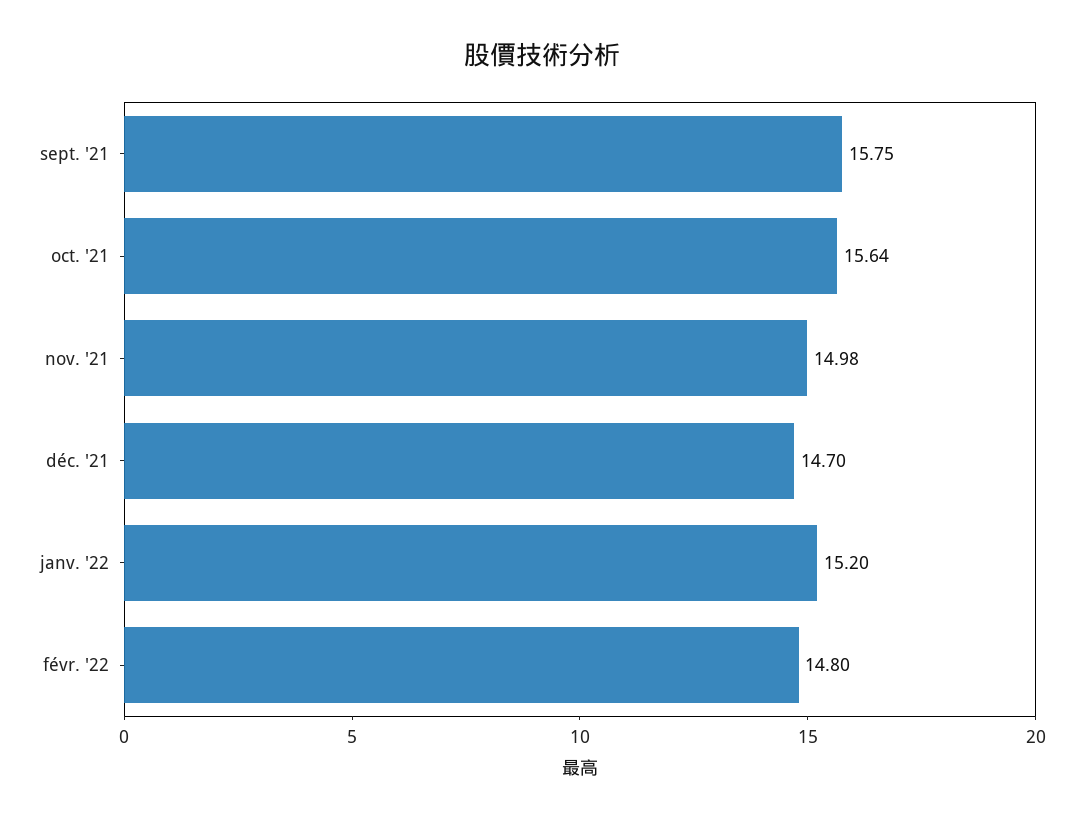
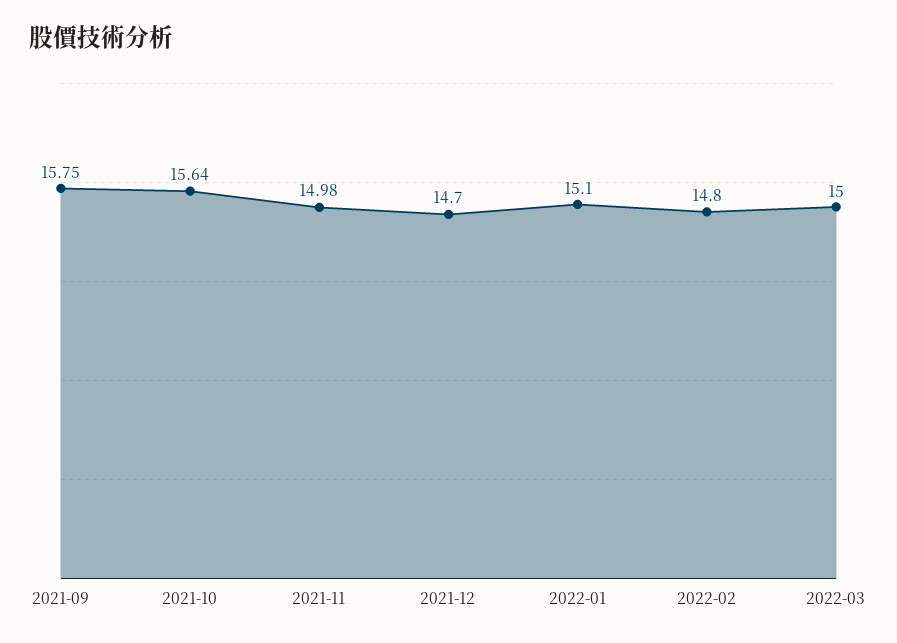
janv. '22: 15.2 -> 15.1
2022-03: none -> 15

